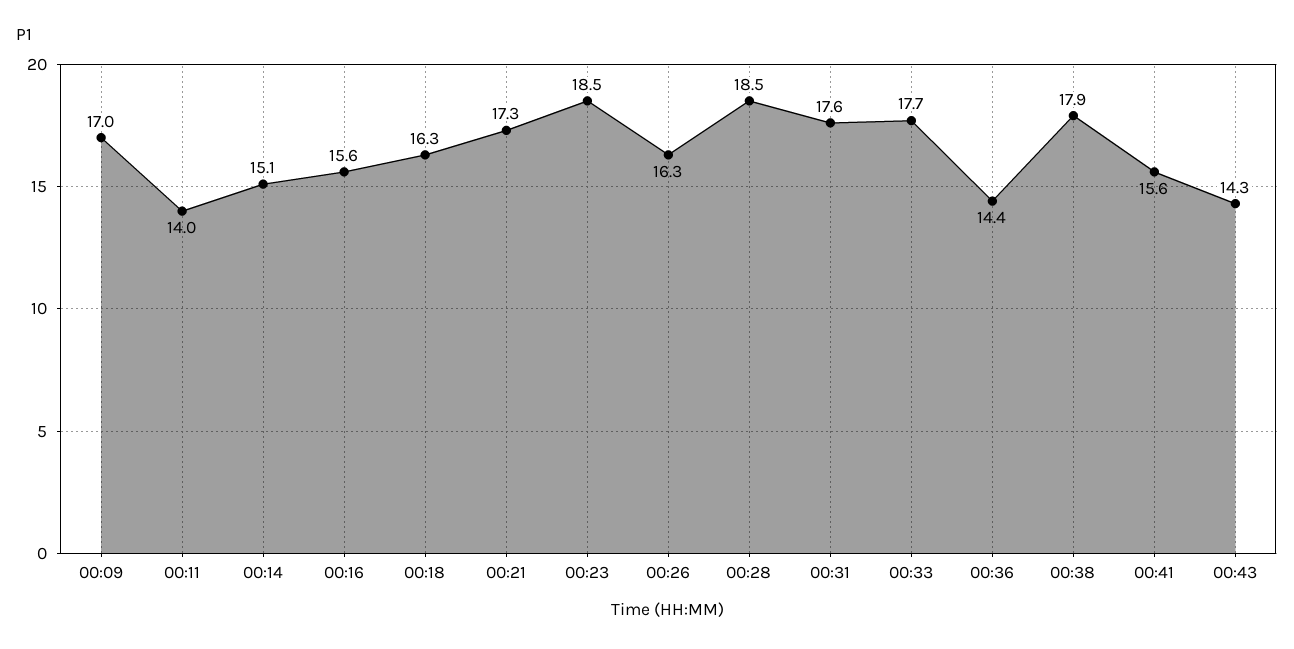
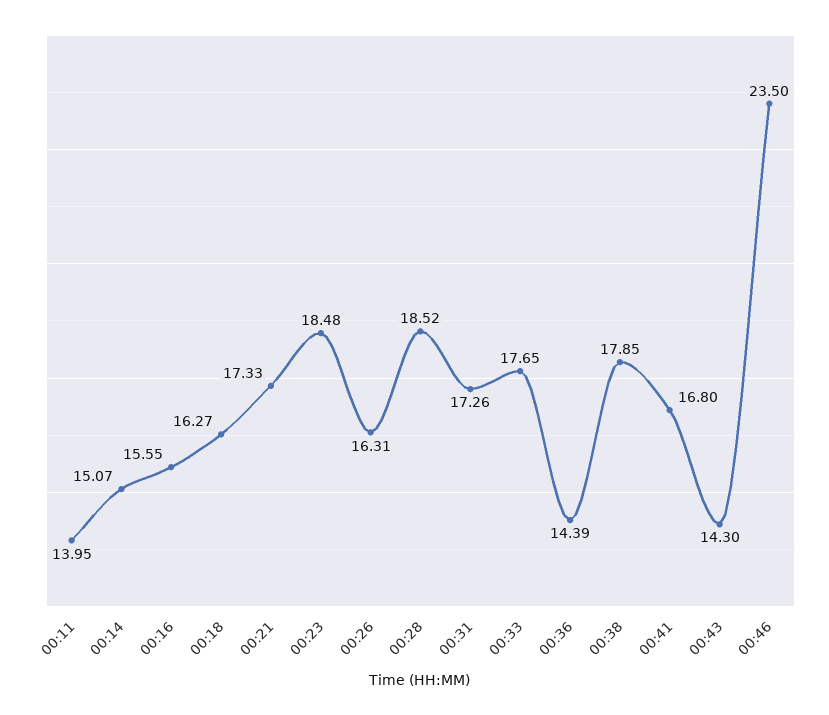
00:09: 17 -> none
00:31: 17.6 -> 17.26
00:41: 15.6 -> 16.8
00:46: none -> 23.5

